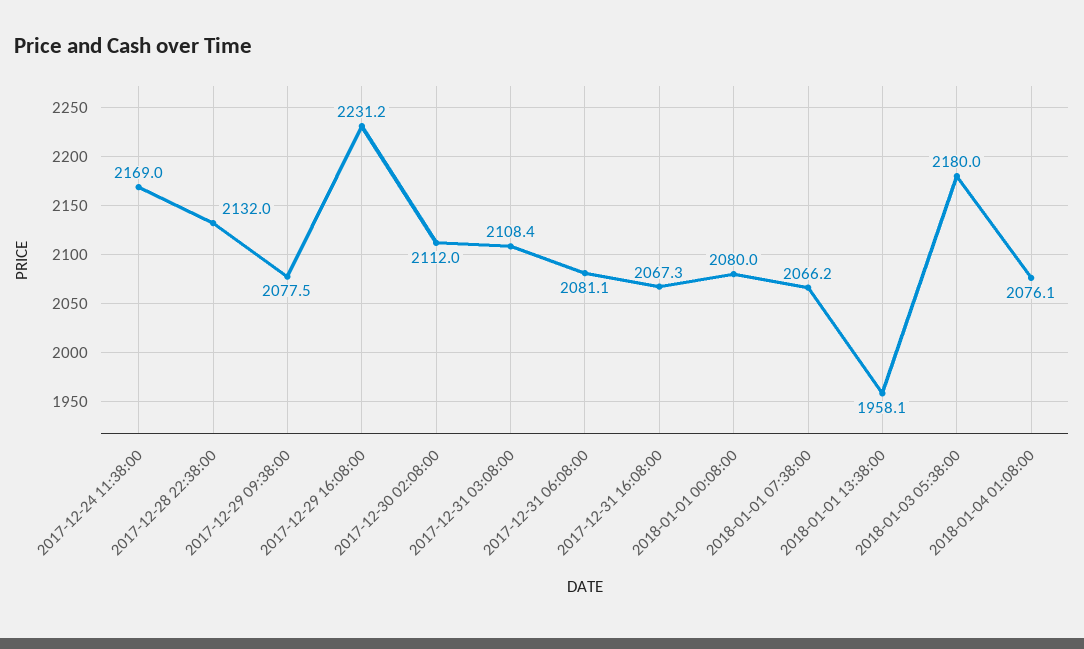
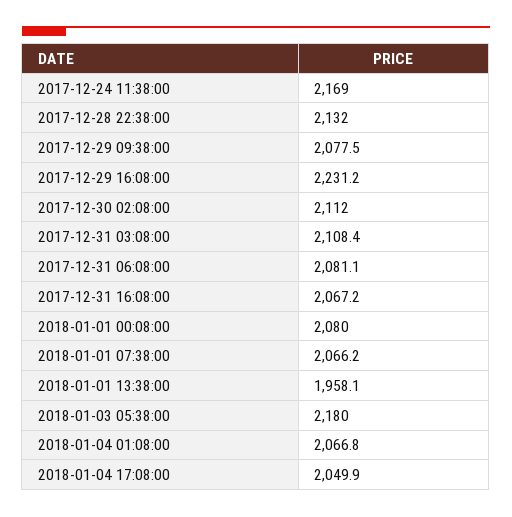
2017-12-31 16:08:00: 2067.3 -> 2067.2
2018-01-04 01:08:00: 2076.1 -> 2066.8
2018-01-04 17:08:00: none -> 2049.9

